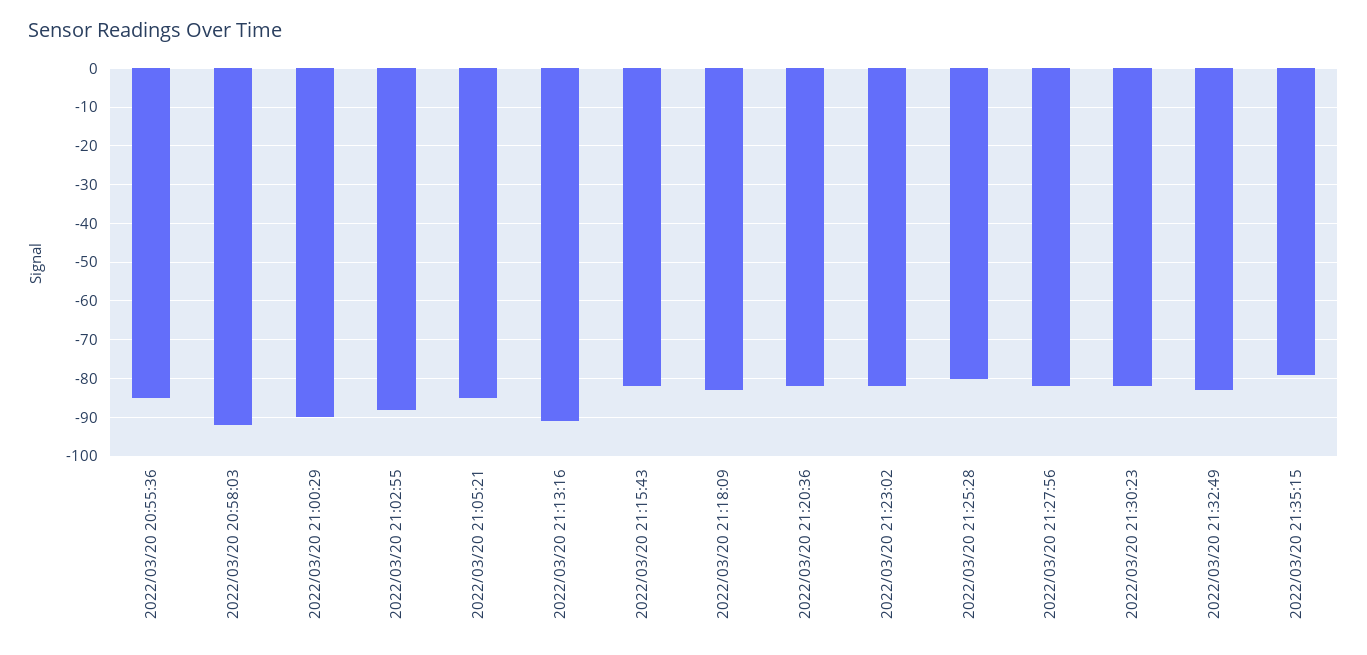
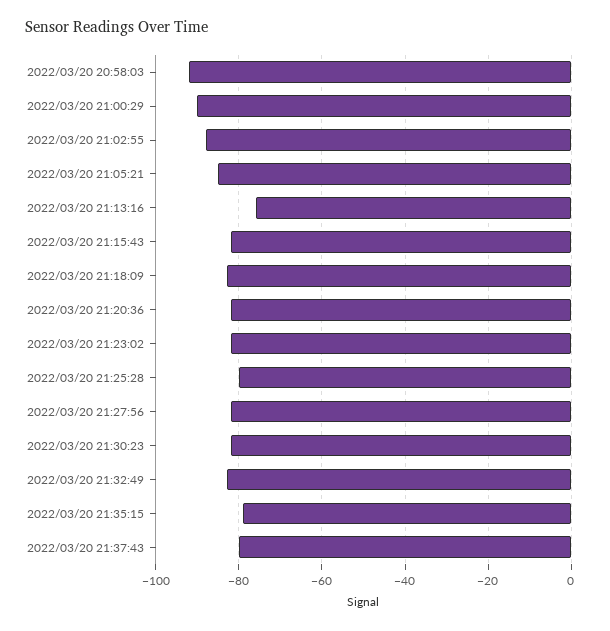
2022/03/20 20:55:36: -85 -> none
2022/03/20 21:13:16: -90 -> -75
2022/03/20 21:37:43: none -> -80

